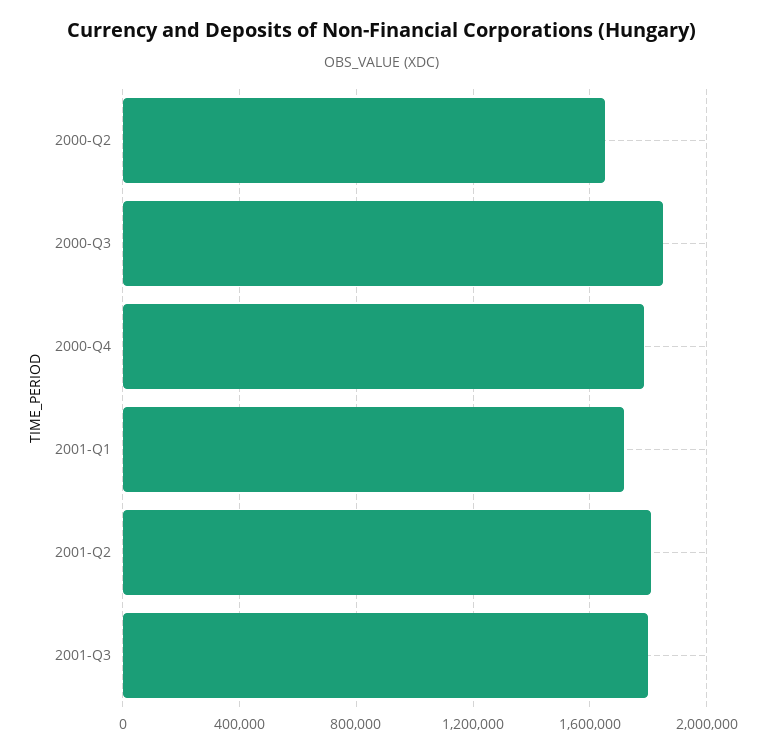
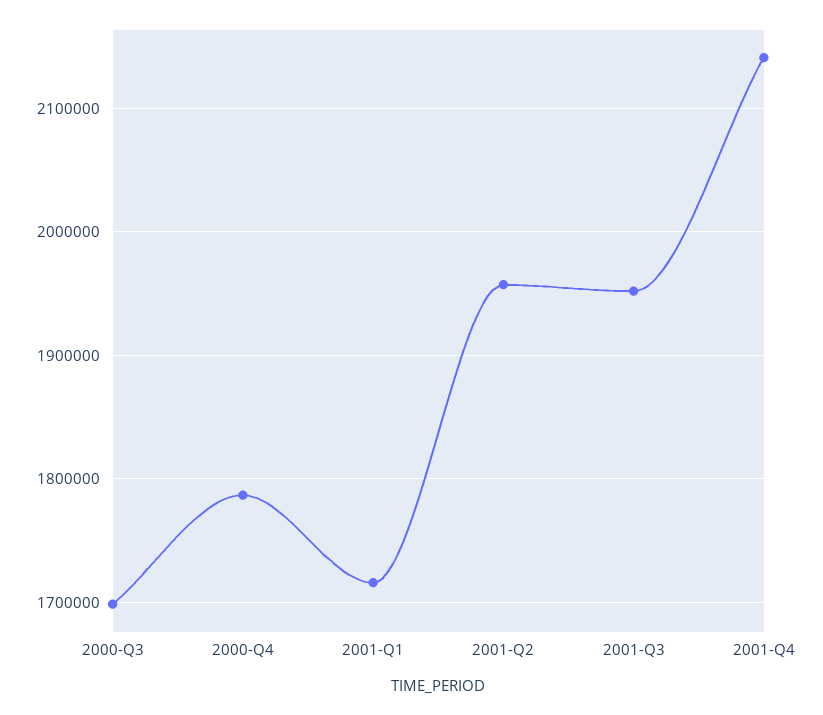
2000-Q2: 1650000 -> none
2000-Q3: 1850000 -> 1700000
2001-Q2: 1800000 -> 1960000
2001-Q3: 1800000 -> 1950000
2001-Q4: none -> 2140000

